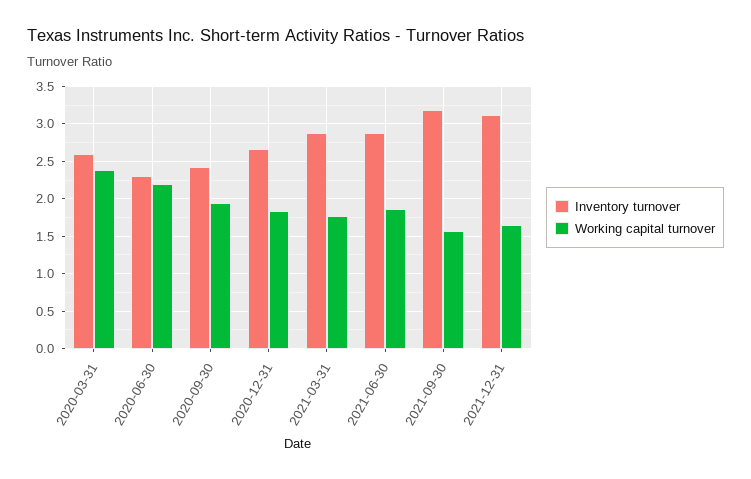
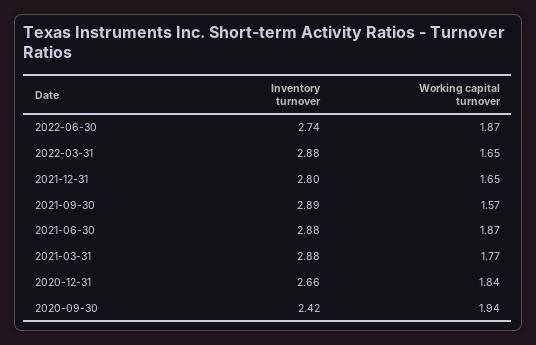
Inventory turnover, 2020-03-31: 2.6 -> none
Working capital turnover, 2020-03-31: 2.4 -> none
Inventory turnover, 2020-06-30: 2.3 -> none
Working capital turnover, 2020-06-30: 2.2 -> none
Inventory turnover, 2021-09-30: 3.2 -> 2.89
Inventory turnover, 2021-12-31: 3.1 -> 2.8
Inventory turnover, 2022-06-30: none -> 2.74
Working capital turnover, 2022-06-30: none -> 1.87
Inventory turnover, 2022-03-31: none -> 2.88
Working capital turnover, 2022-03-31: none -> 1.65

